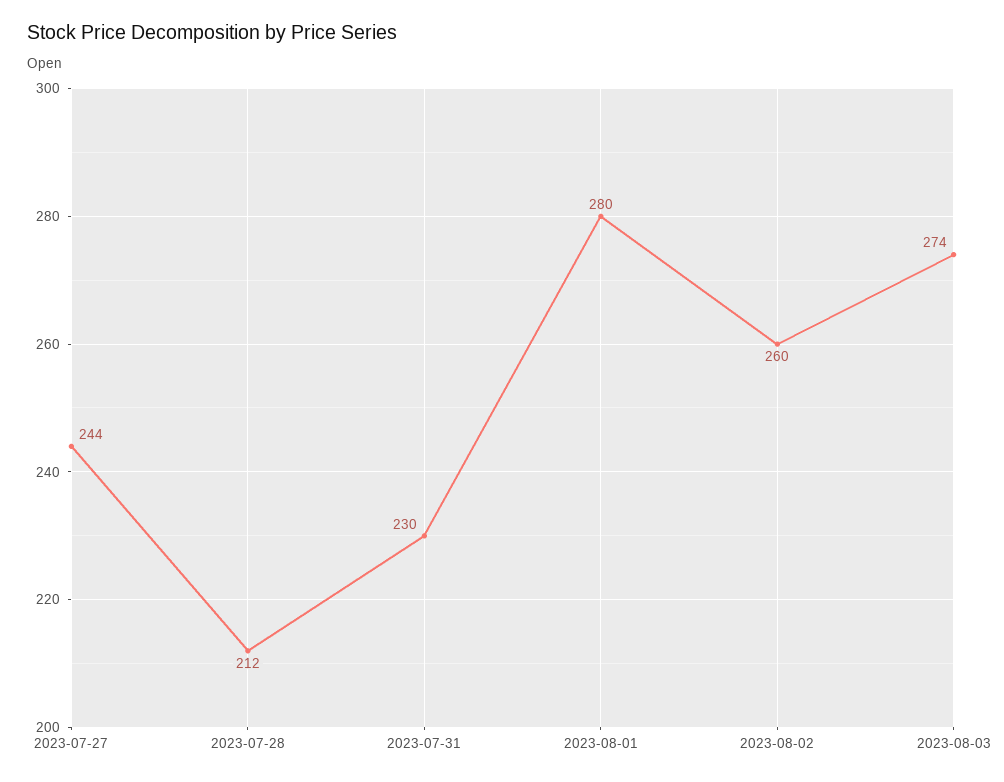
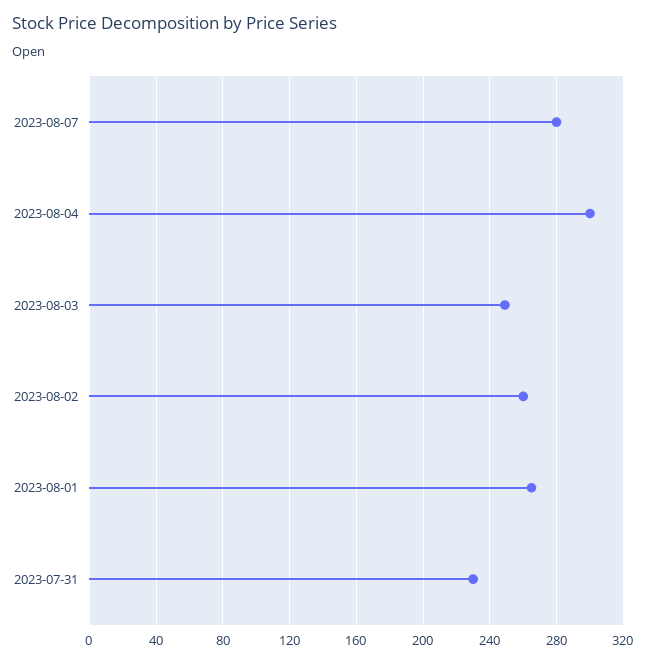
2023-07-27: 244 -> none
2023-07-28: 212 -> none
2023-08-01: 280 -> 265
2023-08-03: 274 -> 250
2023-08-07: none -> 280
2023-08-04: none -> 300

